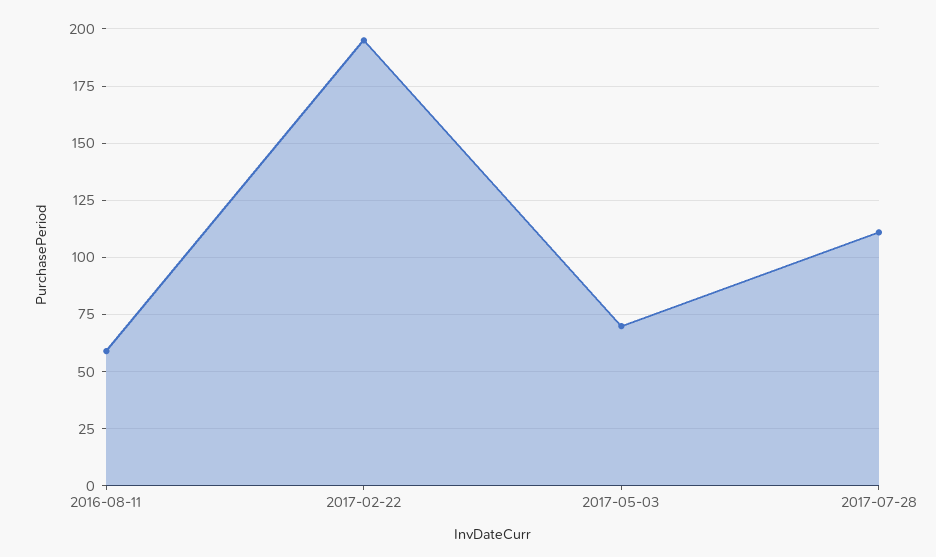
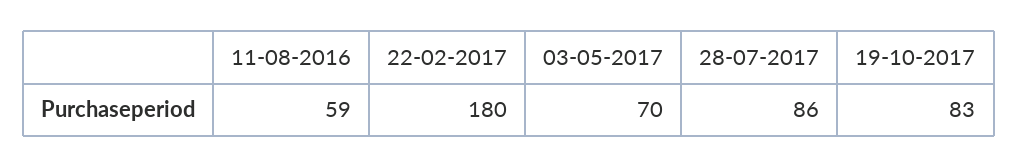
2017-02-22: 195 -> 180
2017-07-28: 110 -> 86
19-10-2017: none -> 83

